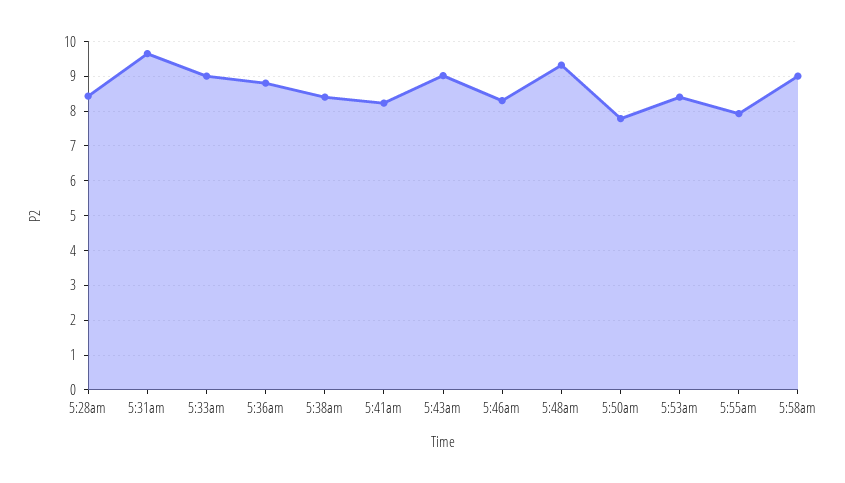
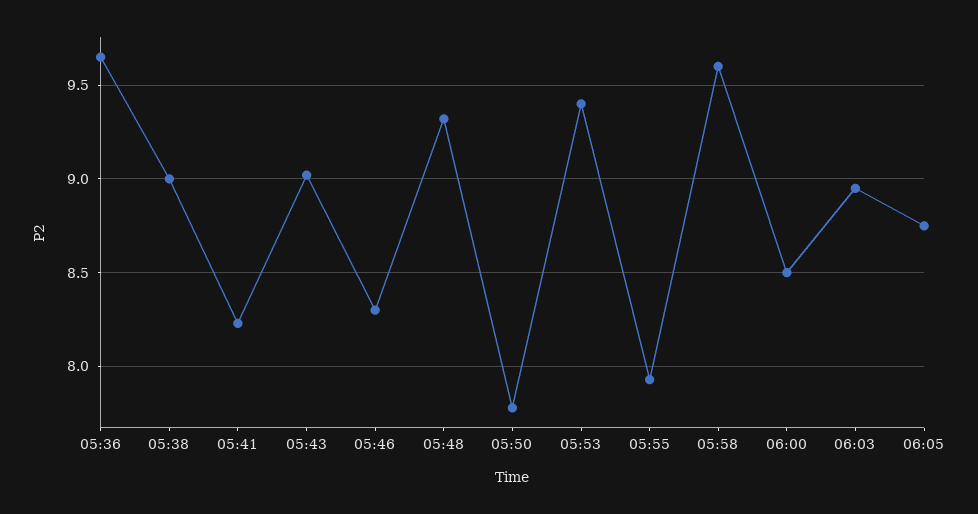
5:28am: 8.4 -> none
5:31am: 9.6 -> none
5:33am: 9 -> none
5:36am: 8.8 -> 9.65
5:38am: 8.4 -> 9
5:53am: 8.4 -> 9.4
5:58am: 9 -> 9.6
06:00: none -> 8.5
06:03: none -> 8.95
06:05: none -> 8.75

